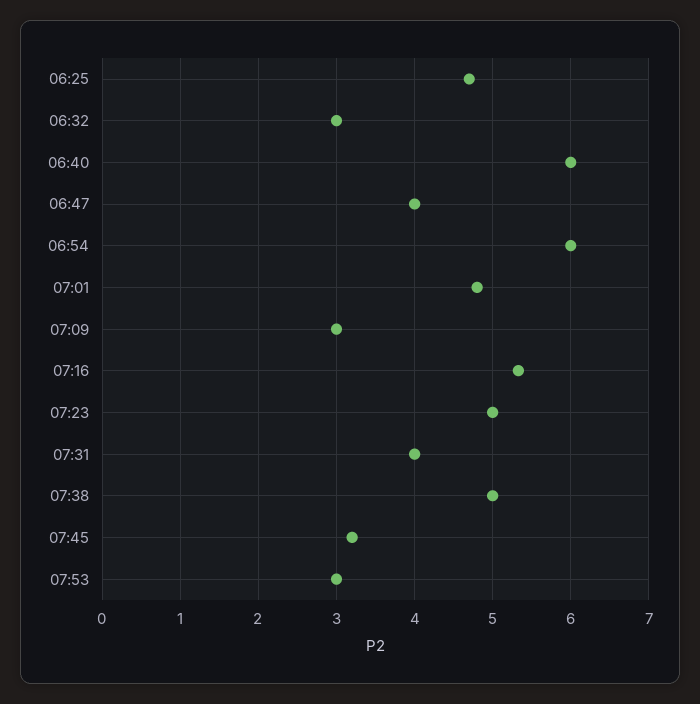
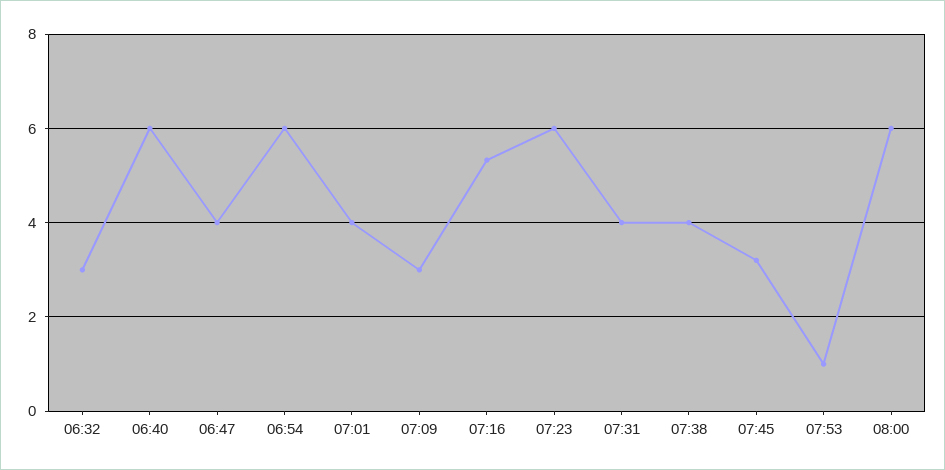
06:25: 4.7 -> none
07:01: 4.8 -> 4
07:23: 5 -> 6
07:38: 5 -> 4
07:53: 3 -> 1
08:00: none -> 6

